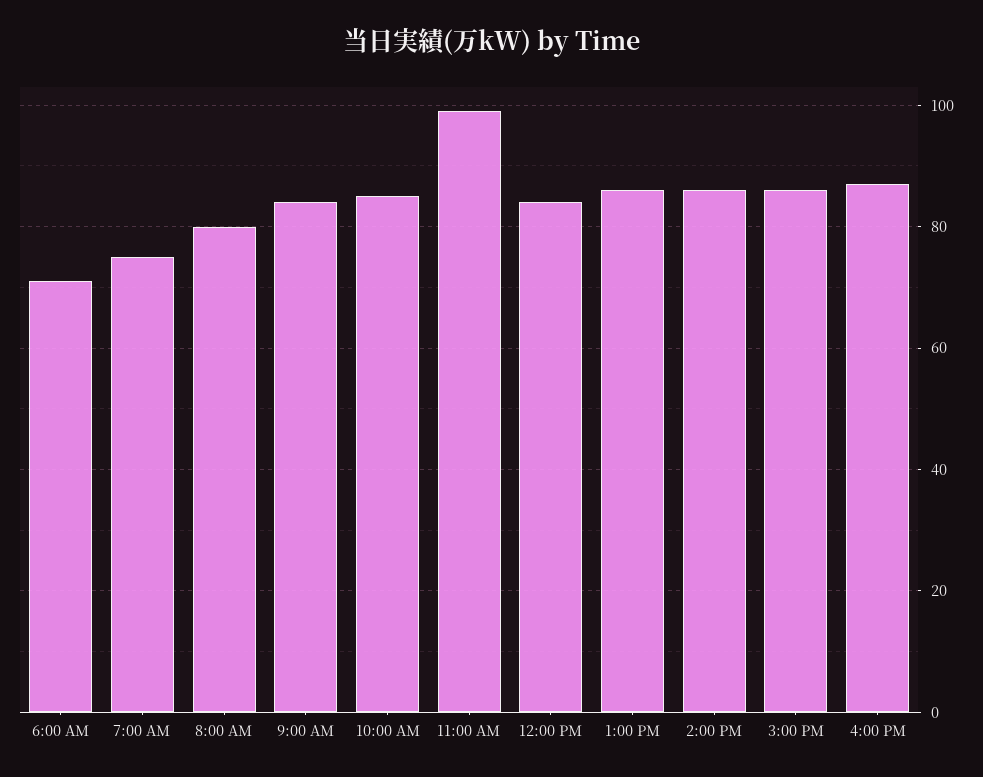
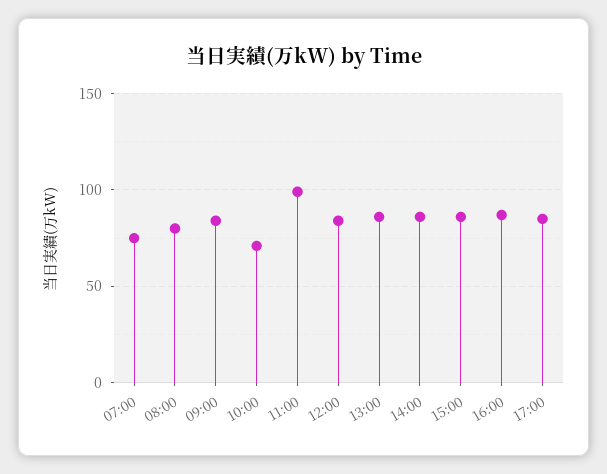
6:00 AM: 70 -> none
10:00 AM: 85 -> 70
17:00: none -> 85

